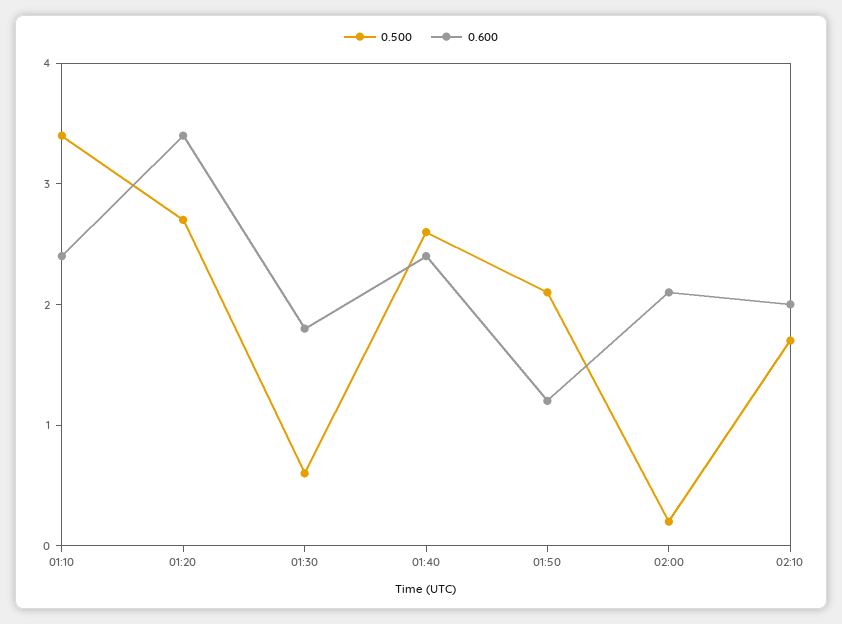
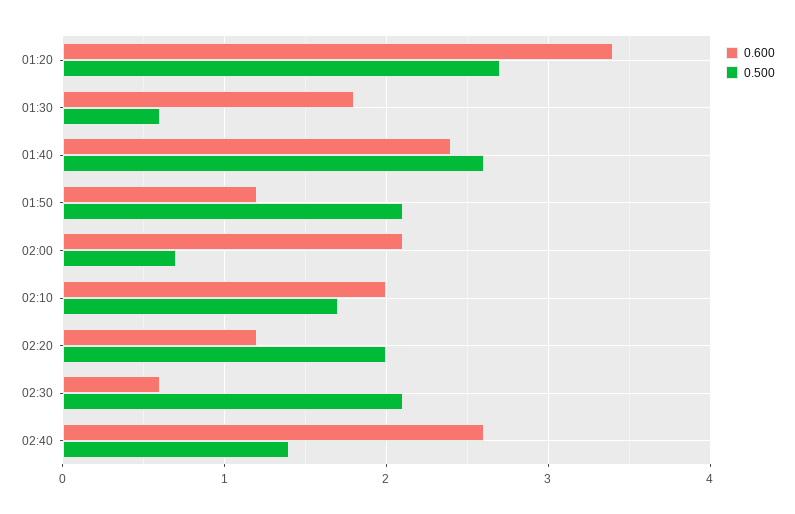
0.500, 01:10: 3.4 -> none
0.600, 01:10: 2.4 -> none
0.500, 02:00: 0.2 -> 0.7
0.600, 02:20: none -> 1.2
0.500, 02:20: none -> 2
0.600, 02:30: none -> 0.6
0.500, 02:30: none -> 2.1
0.600, 02:40: none -> 2.6
0.500, 02:40: none -> 1.4

